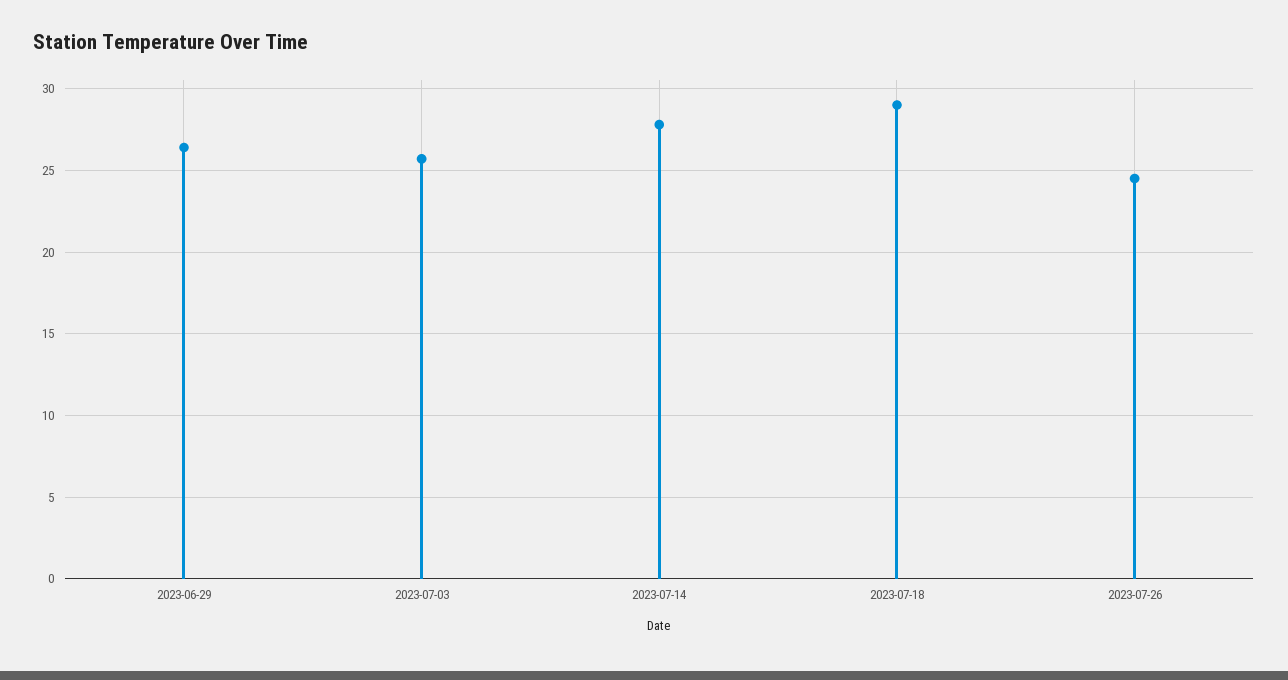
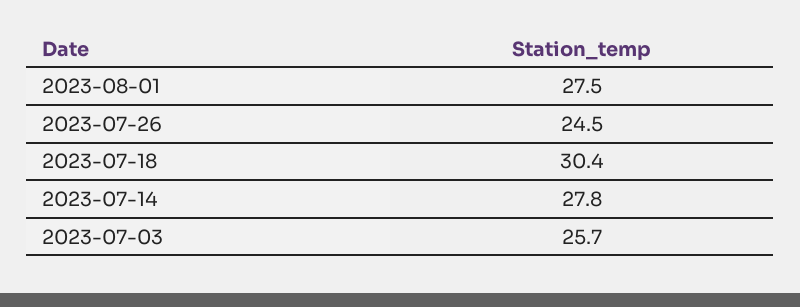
2023-06-29: 26.5 -> none
2023-07-18: 29 -> 30.4
2023-08-01: none -> 27.5

